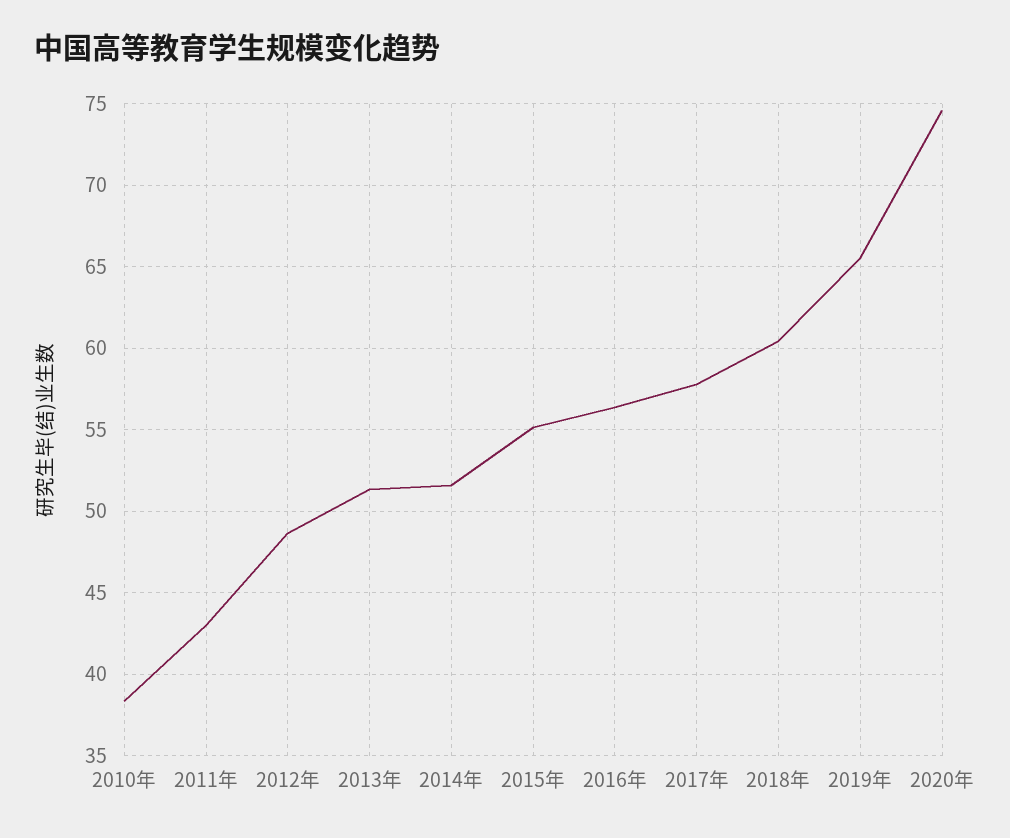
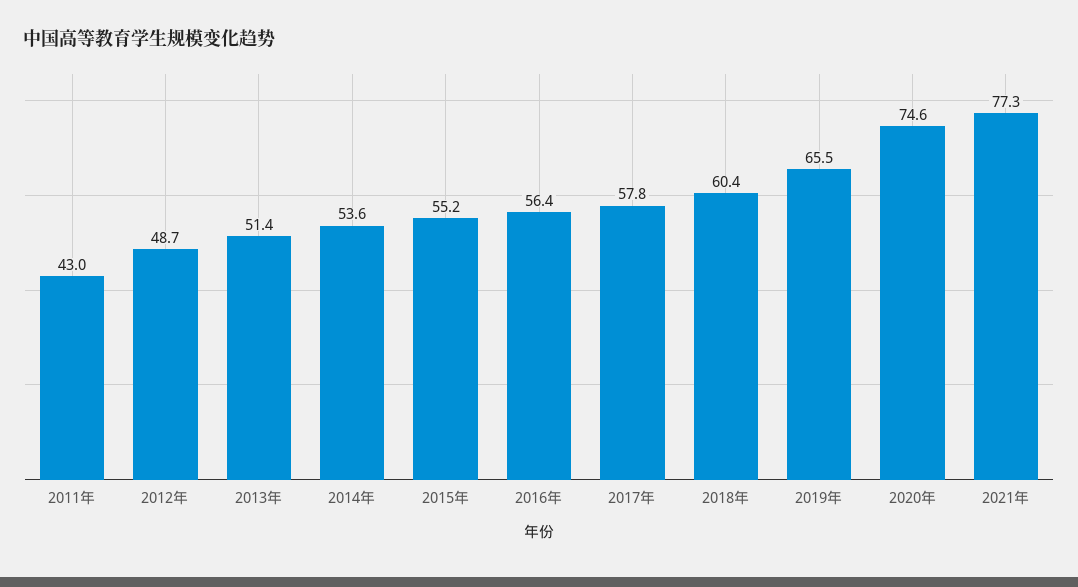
2010年: 38.5 -> none
2014年: 51.5 -> 53.6
2021年: none -> 77.3

